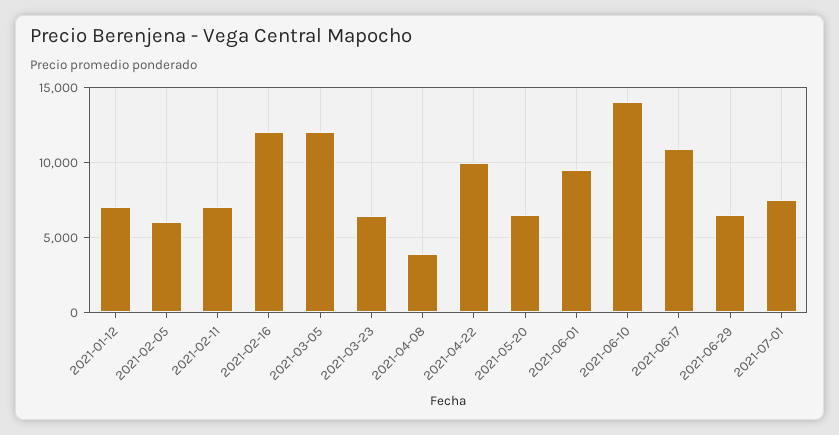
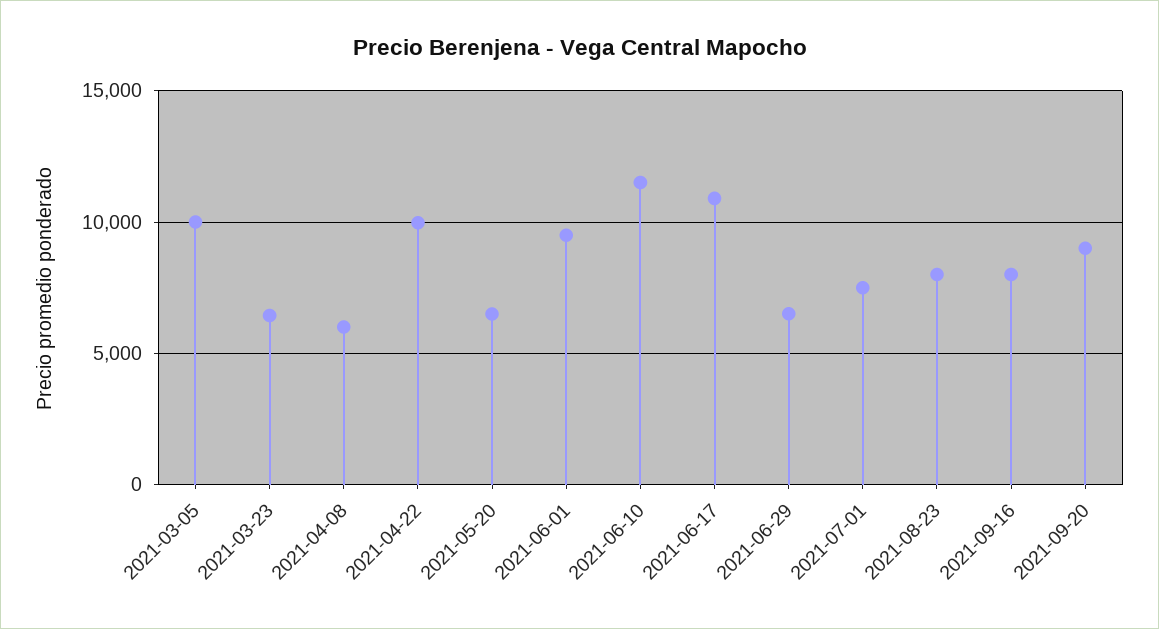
2021-01-12: 7000 -> none
2021-02-05: 6000 -> none
2021-02-11: 7000 -> none
2021-02-16: 12000 -> none
2021-03-05: 12000 -> 10000
2021-04-08: 4000 -> 6000
2021-06-10: 14000 -> 11500
2021-08-23: none -> 8000
2021-09-16: none -> 8000
2021-09-20: none -> 9000

